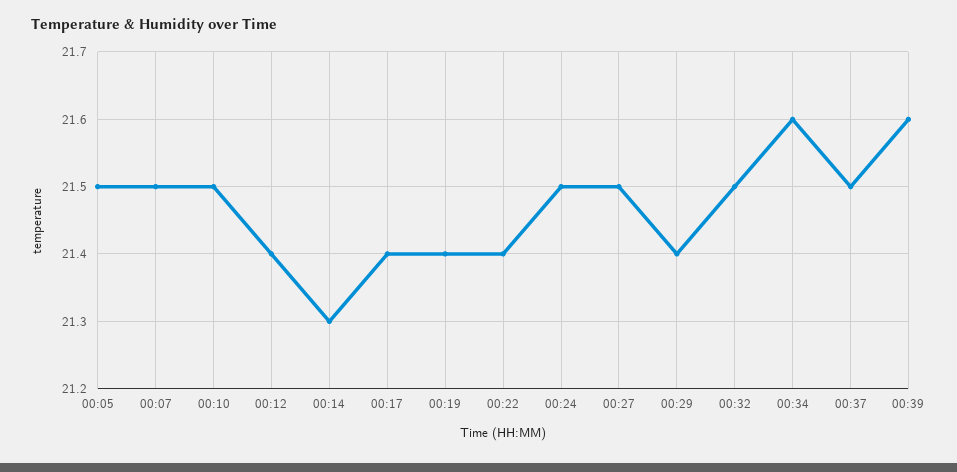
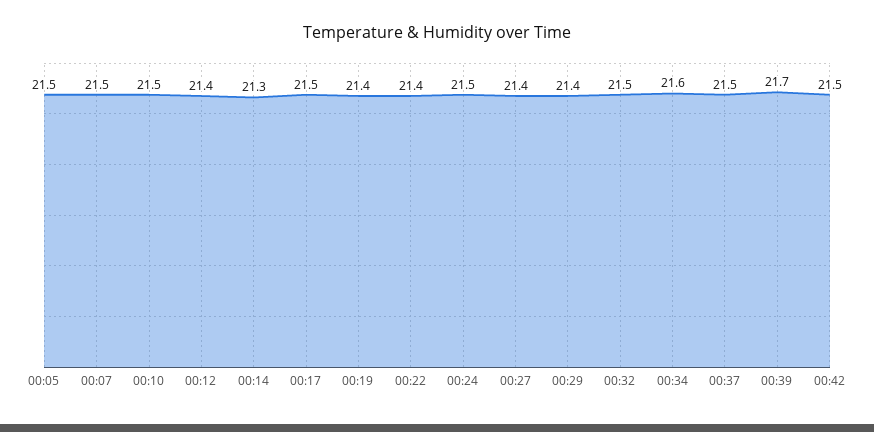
00:17: 21.4 -> 21.5
00:27: 21.5 -> 21.4
00:39: 21.6 -> 21.7
00:42: none -> 21.5

